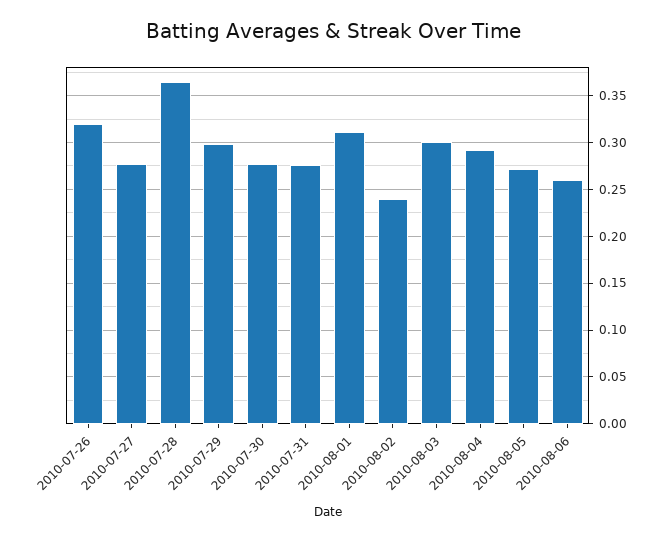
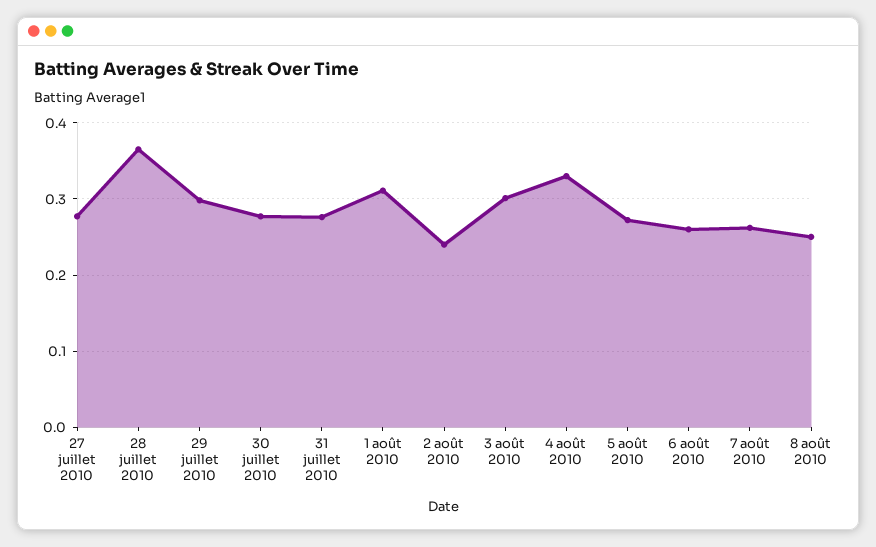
2010-07-26: 0.32 -> none
2010-08-04: 0.29 -> 0.33
7 août 2010: none -> 0.26
8 août 2010: none -> 0.25

